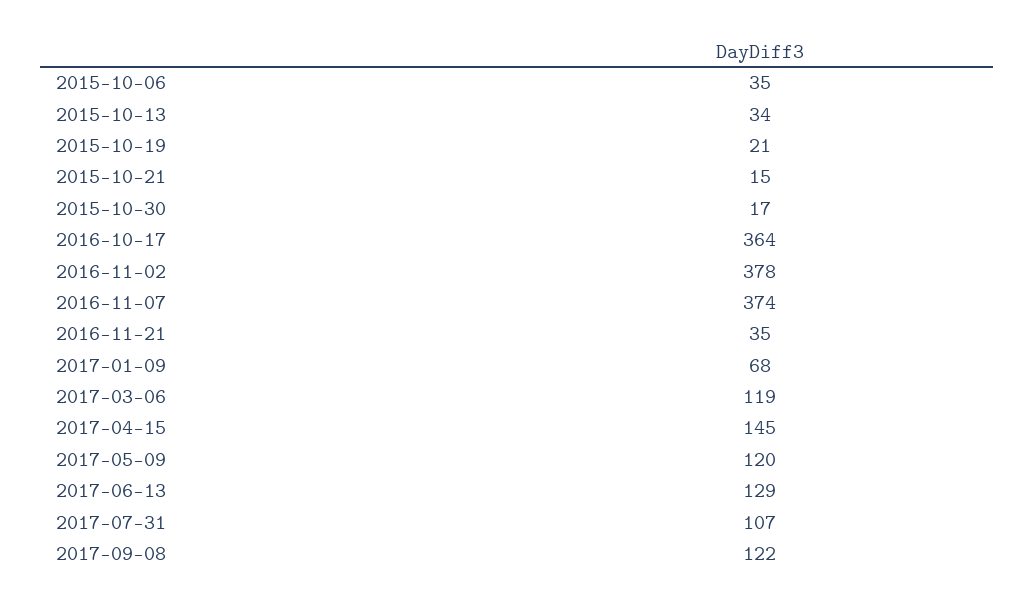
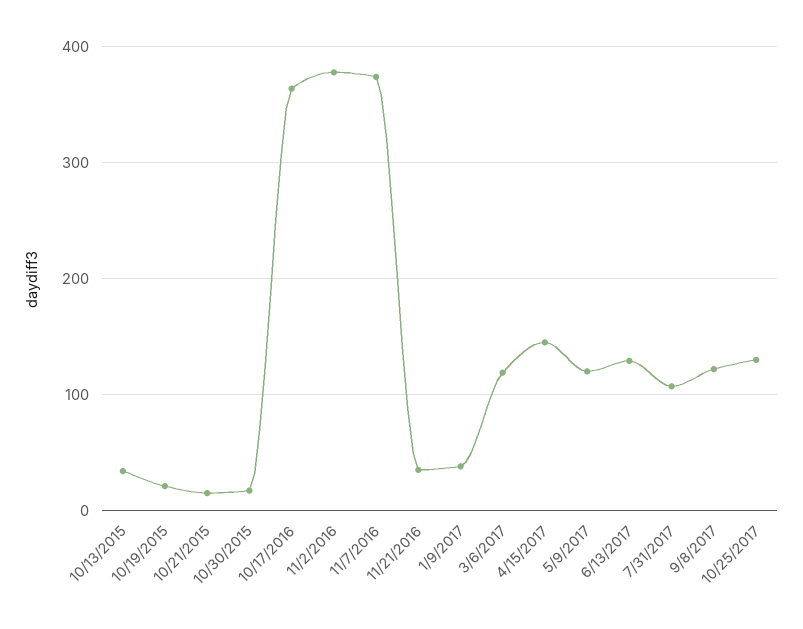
2015-10-06: 35 -> none
2017-01-09: 68 -> 40
10/25/2017: none -> 130

